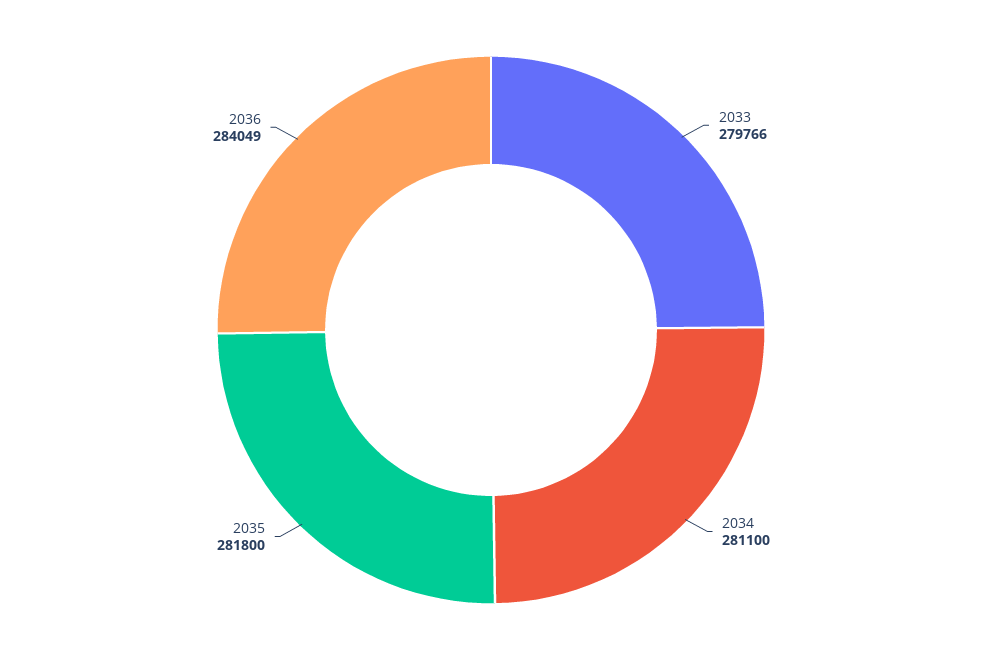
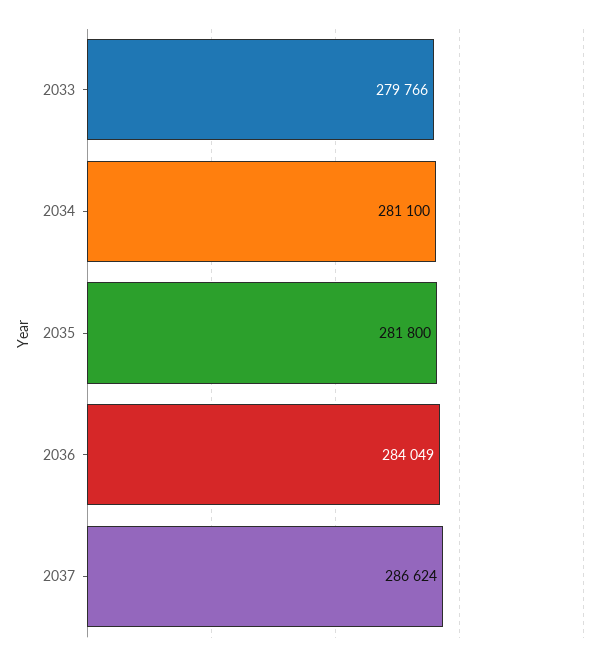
2037: none -> 286624

